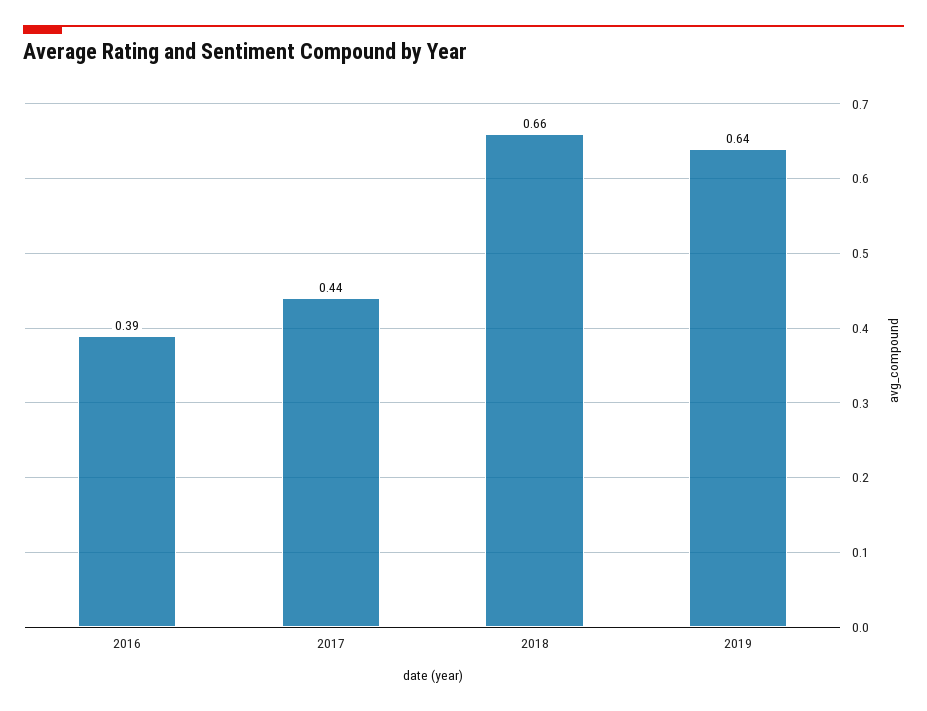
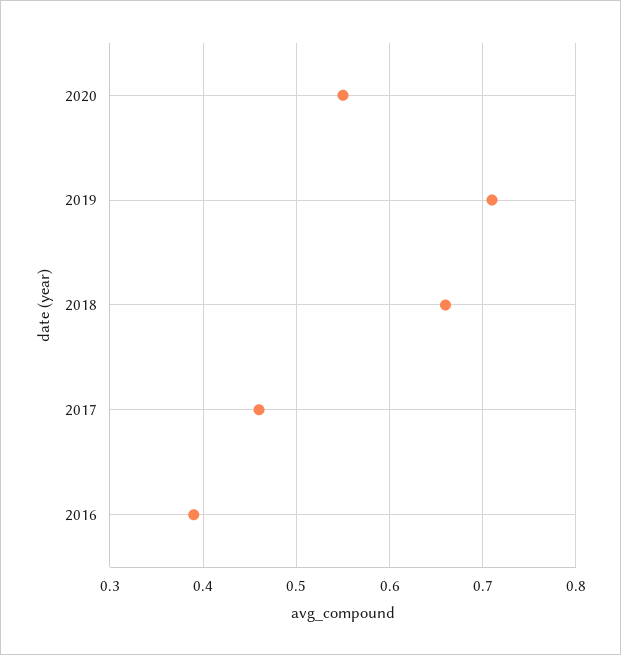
2017: 0.44 -> 0.46
2019: 0.64 -> 0.71
2020: none -> 0.55

